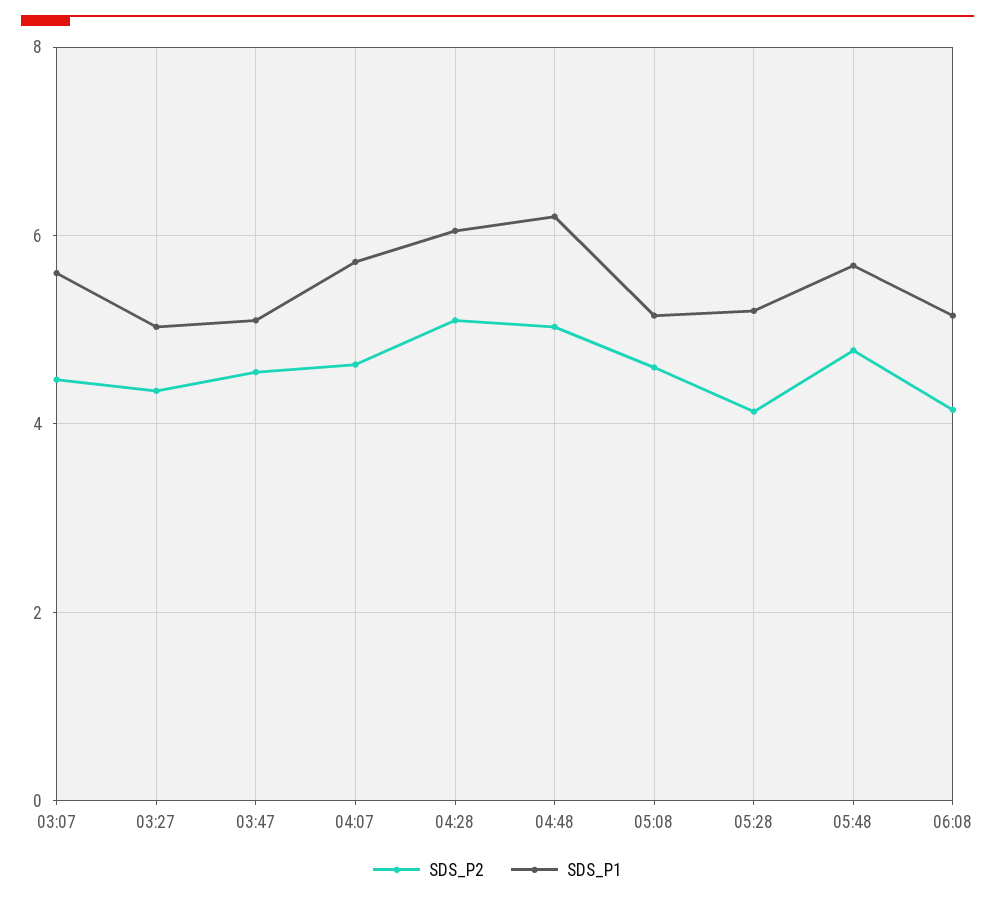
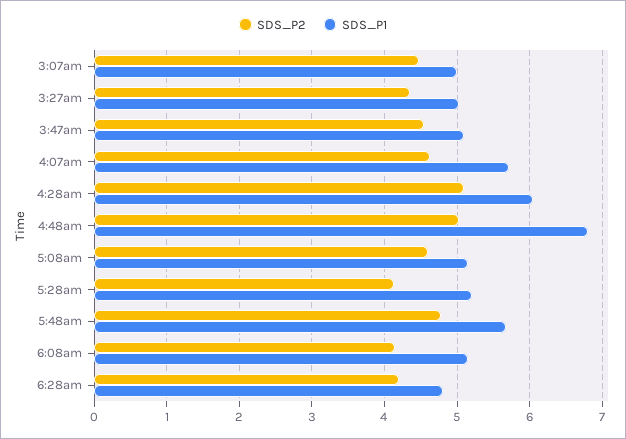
SDS_P1, 03:07: 5.6 -> 5
SDS_P1, 04:48: 6.2 -> 6.8
SDS_P2, 6:28am: none -> 4.2
SDS_P1, 6:28am: none -> 4.8

